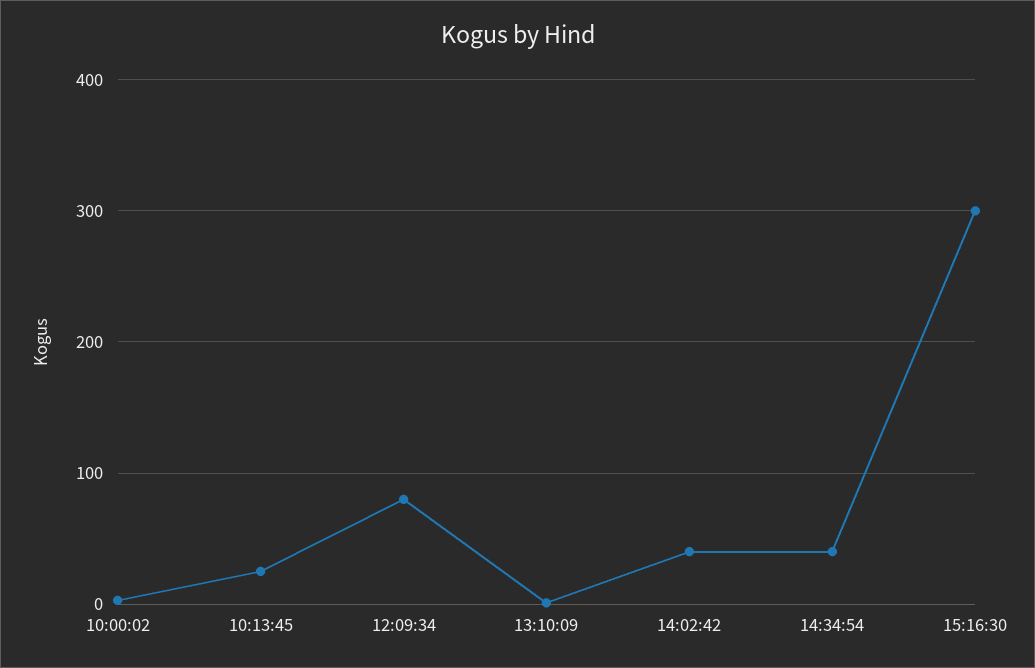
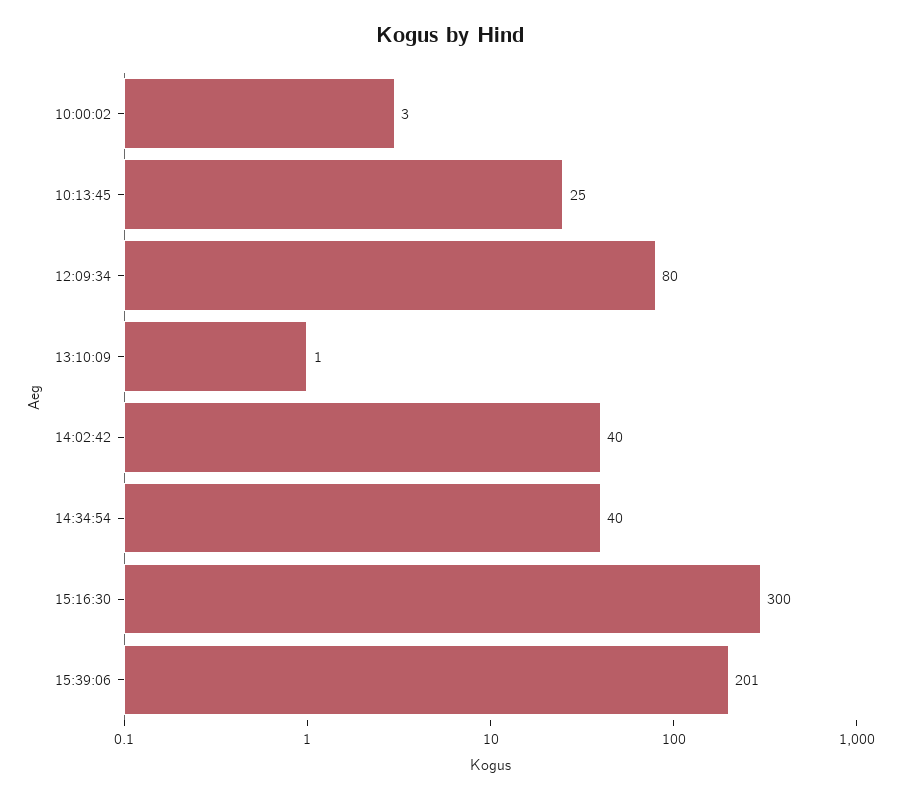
15:39:06: none -> 201

